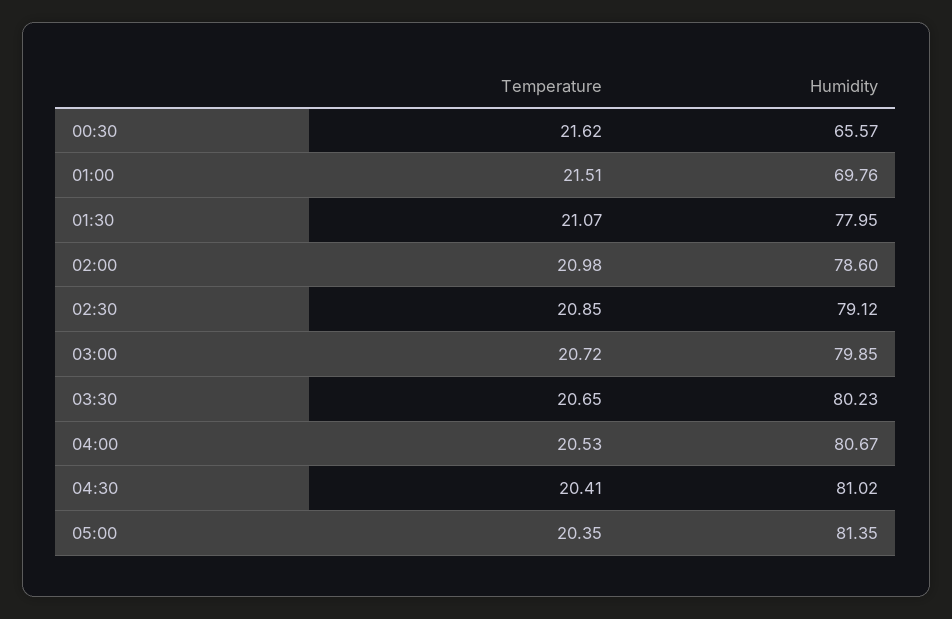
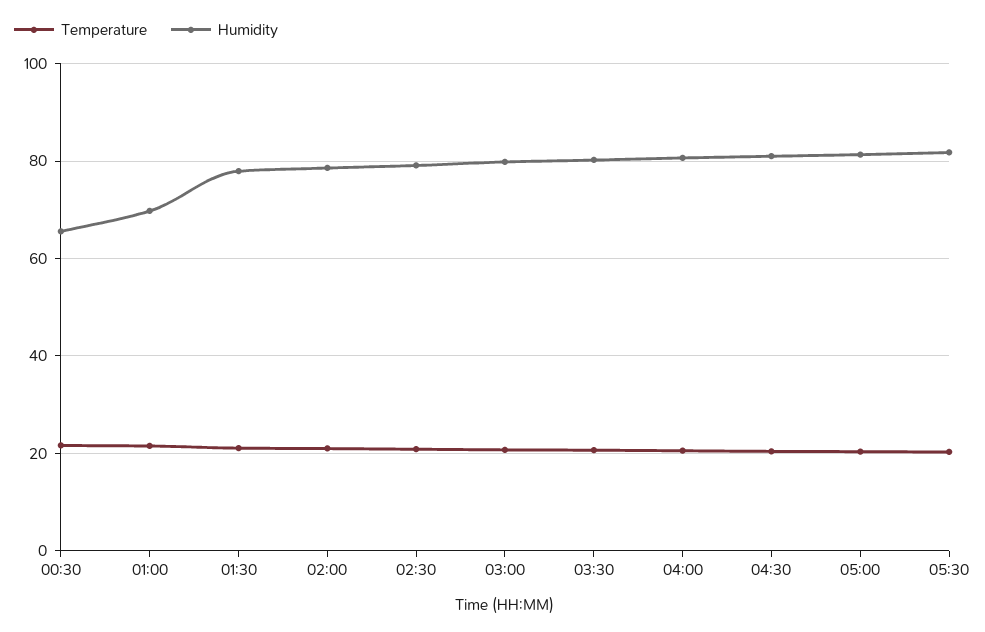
Temperature, 05:30: none -> 20
Humidity, 05:30: none -> 82

